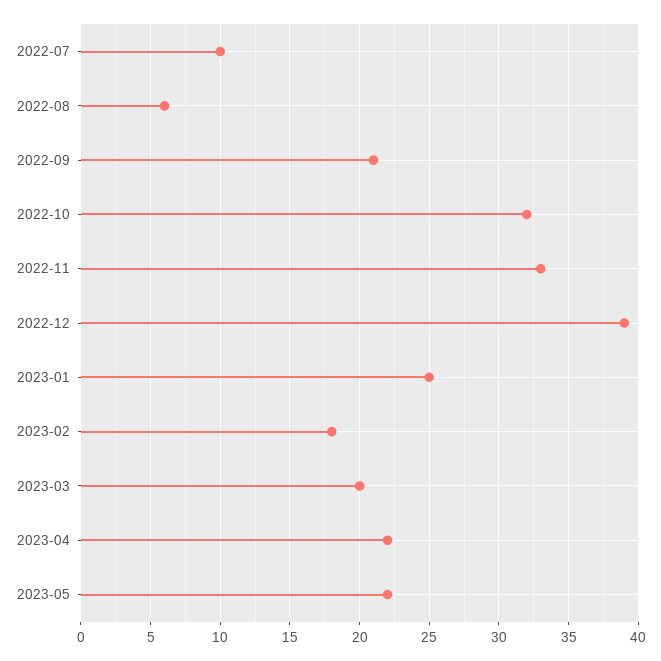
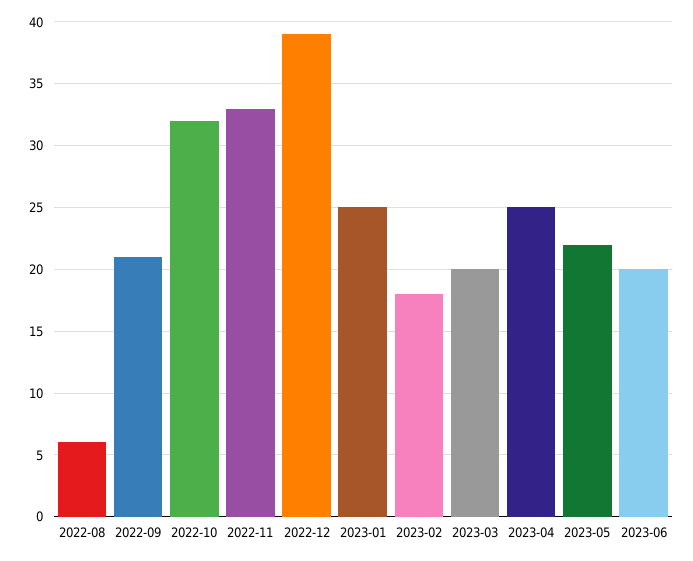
2022-07: 10 -> none
2023-04: 22 -> 25
2023-06: none -> 20

